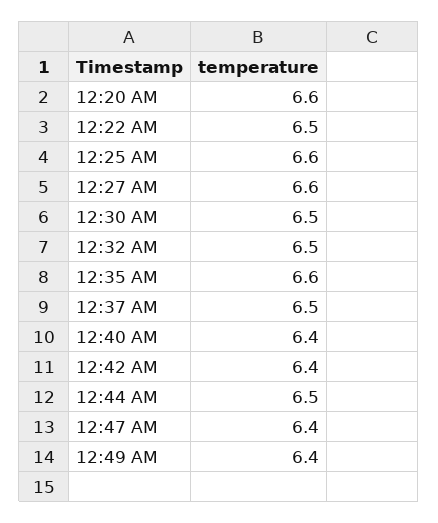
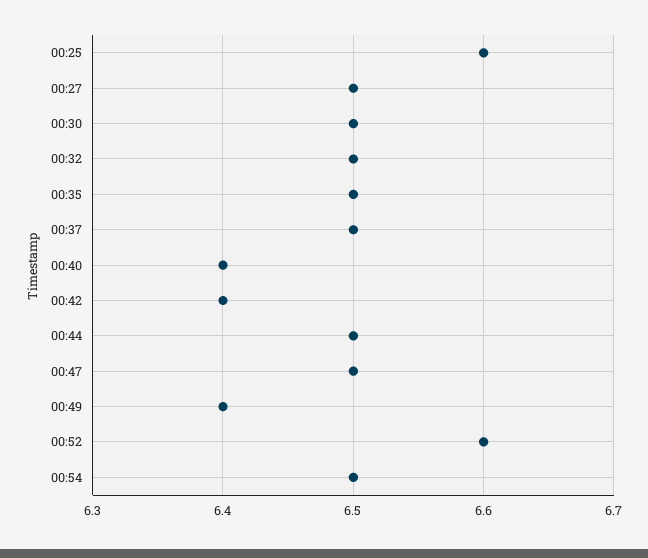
12:20 AM: 6.6 -> none
12:22 AM: 6.5 -> none
12:27 AM: 6.6 -> 6.5
12:35 AM: 6.6 -> 6.5
12:47 AM: 6.4 -> 6.5
00:52: none -> 6.6
00:54: none -> 6.5

